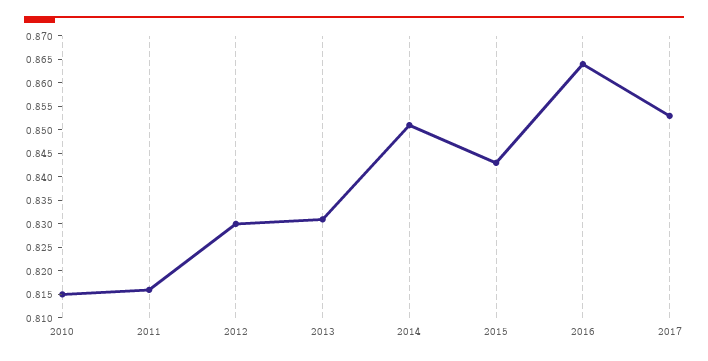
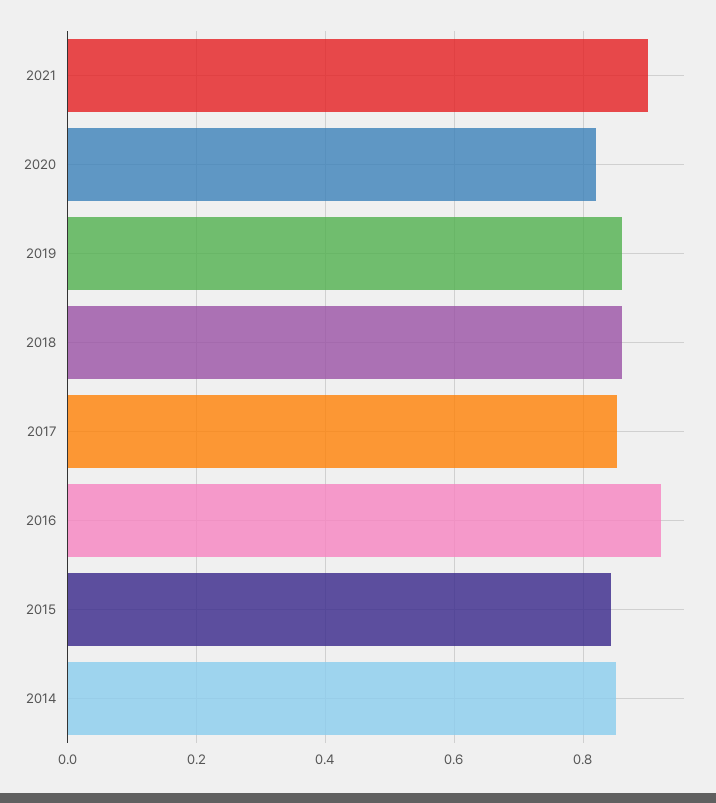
2010: 0.815 -> none
2011: 0.815 -> none
2012: 0.83 -> none
2013: 0.83 -> none
2016: 0.865 -> 0.92
2021: none -> 0.9
2020: none -> 0.82
2019: none -> 0.86
2018: none -> 0.86

